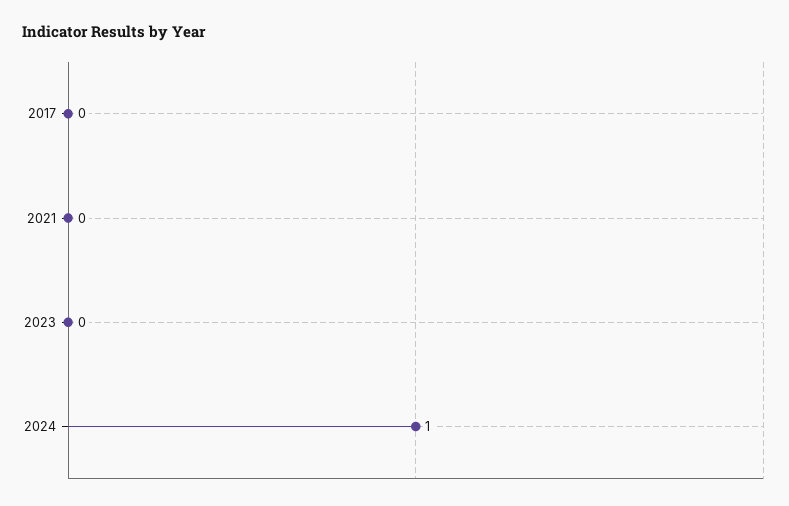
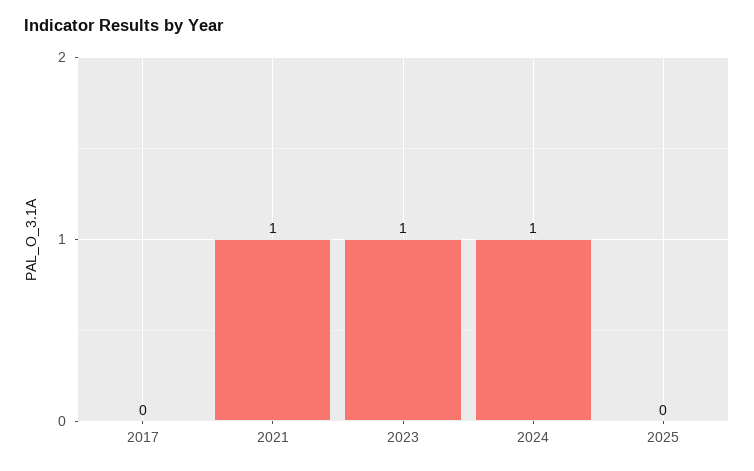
2021: 0 -> 1
2023: 0 -> 1
2025: none -> 0

